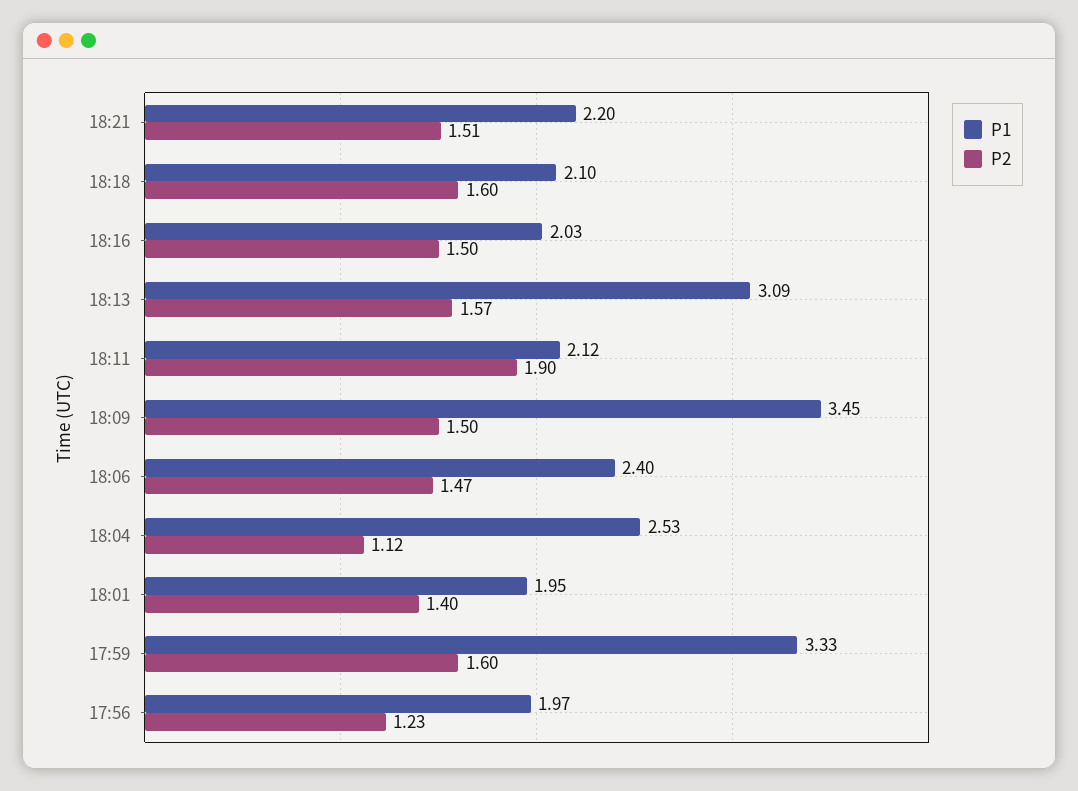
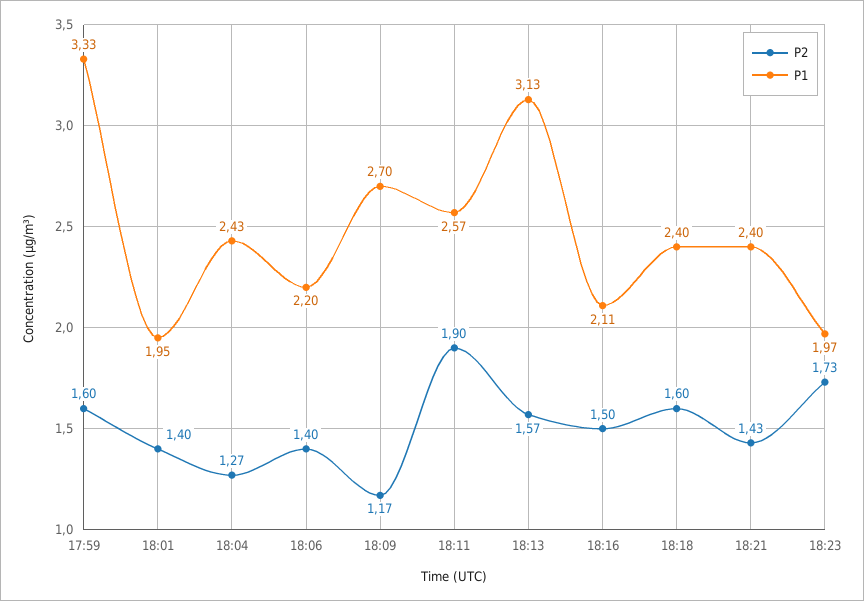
P1, 18:21: 2.2 -> 2.4
P2, 18:21: 1.51 -> 1.43
P1, 18:18: 2.1 -> 2.4
P1, 18:16: 2.03 -> 2.11
P1, 18:13: 3.09 -> 3.13
P1, 18:11: 2.12 -> 2.57
P1, 18:09: 3.45 -> 2.7
P2, 18:09: 1.5 -> 1.17
P1, 18:06: 2.4 -> 2.2
P2, 18:06: 1.47 -> 1.4
P1, 18:04: 2.53 -> 2.43
P2, 18:04: 1.12 -> 1.27
P1, 17:56: 1.97 -> none
P2, 17:56: 1.23 -> none
P2, 18:23: none -> 1.73
P1, 18:23: none -> 1.97

